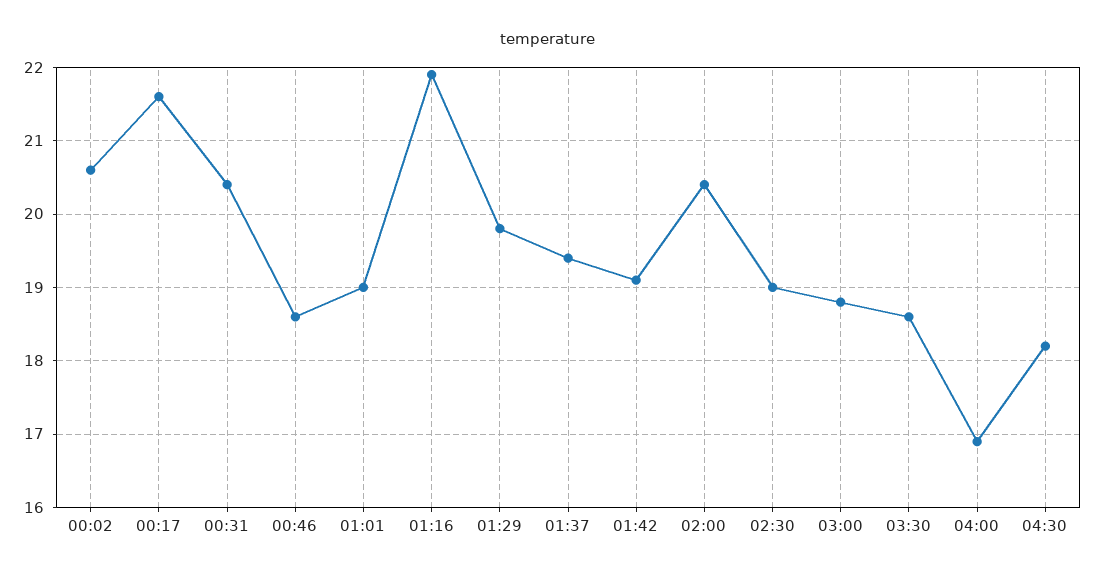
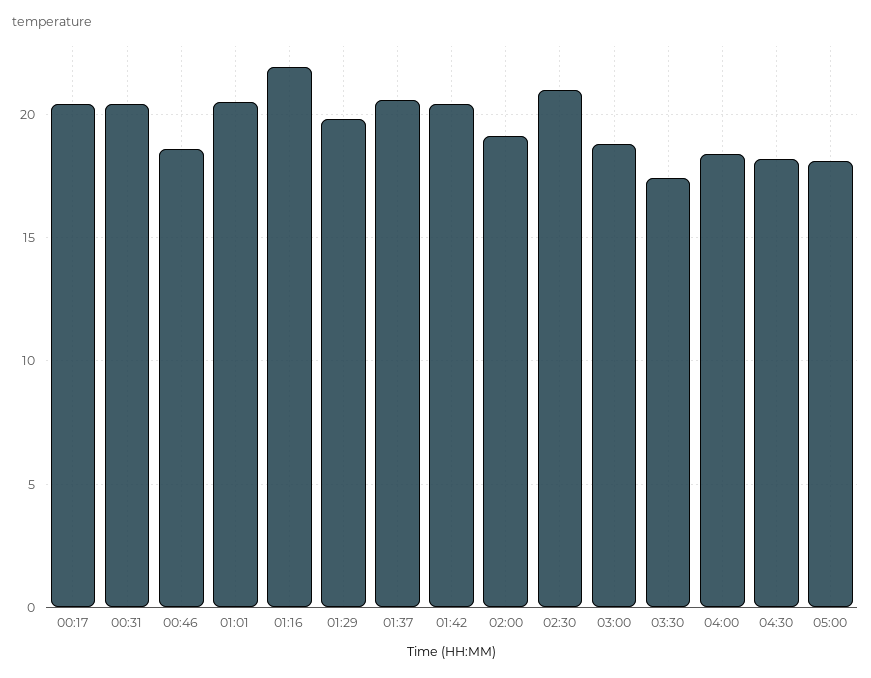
00:02: 20.6 -> none
00:17: 21.6 -> 20.5
01:01: 19 -> 20.5
01:37: 19.4 -> 20.5
01:42: 19.1 -> 20.5
02:00: 20.4 -> 19
02:30: 19 -> 21
03:30: 18.6 -> 17.5
04:00: 16.9 -> 18.5
05:00: none -> 18

